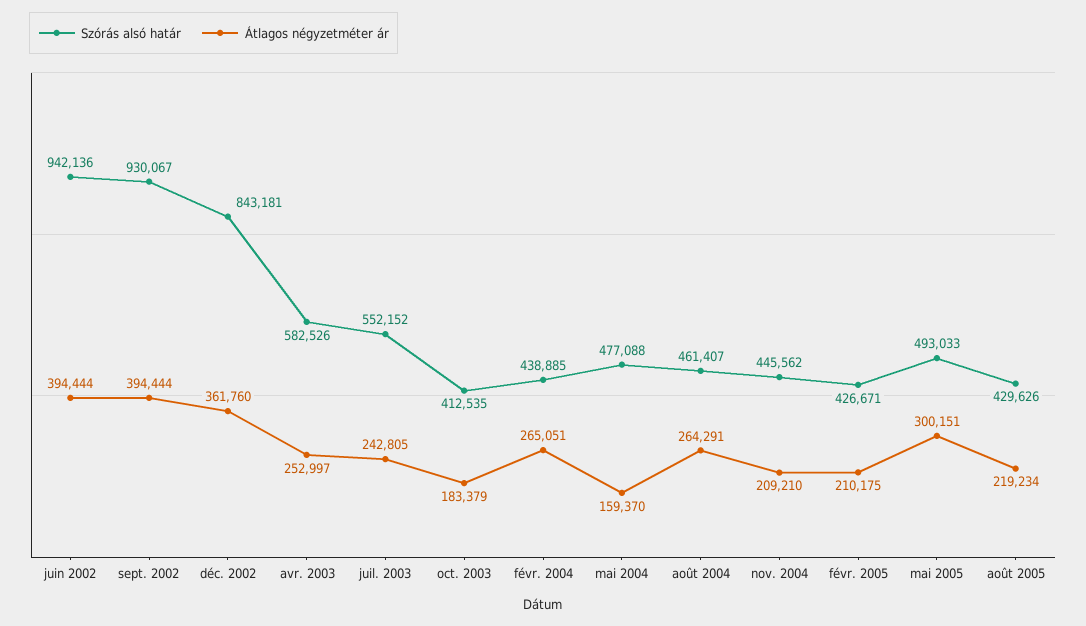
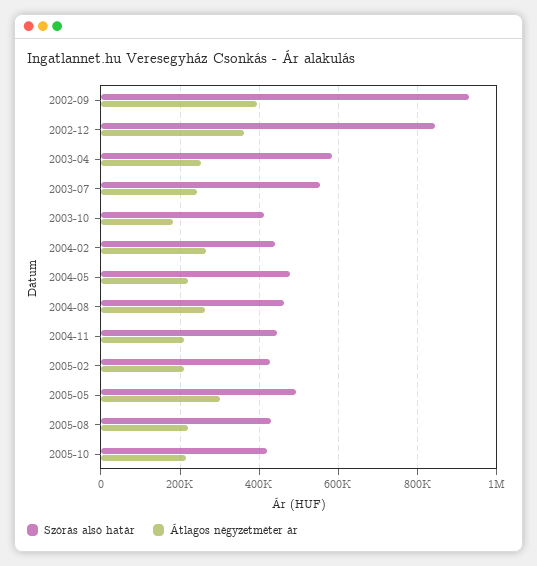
Szórás alsó határ, juin 2002: 942136 -> none
Átlagos négyzetméter ár, juin 2002: 394444 -> none
Átlagos négyzetméter ár, mai 2004: 159370 -> 220000
Szórás alsó határ, 2005-10: none -> 420000
Átlagos négyzetméter ár, 2005-10: none -> 220000

